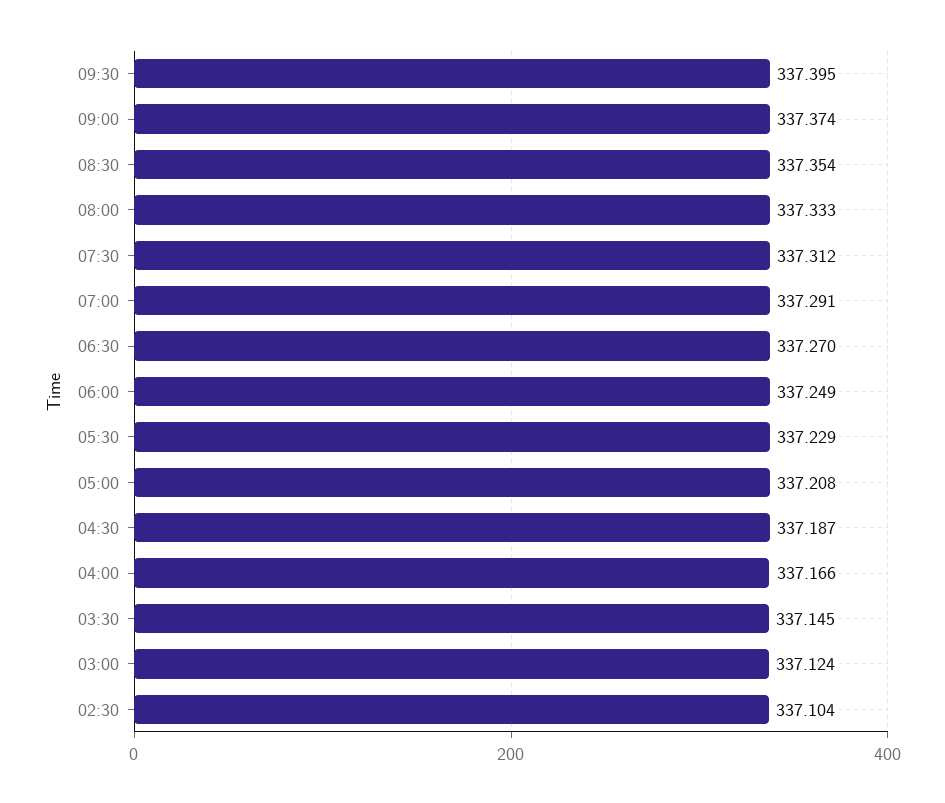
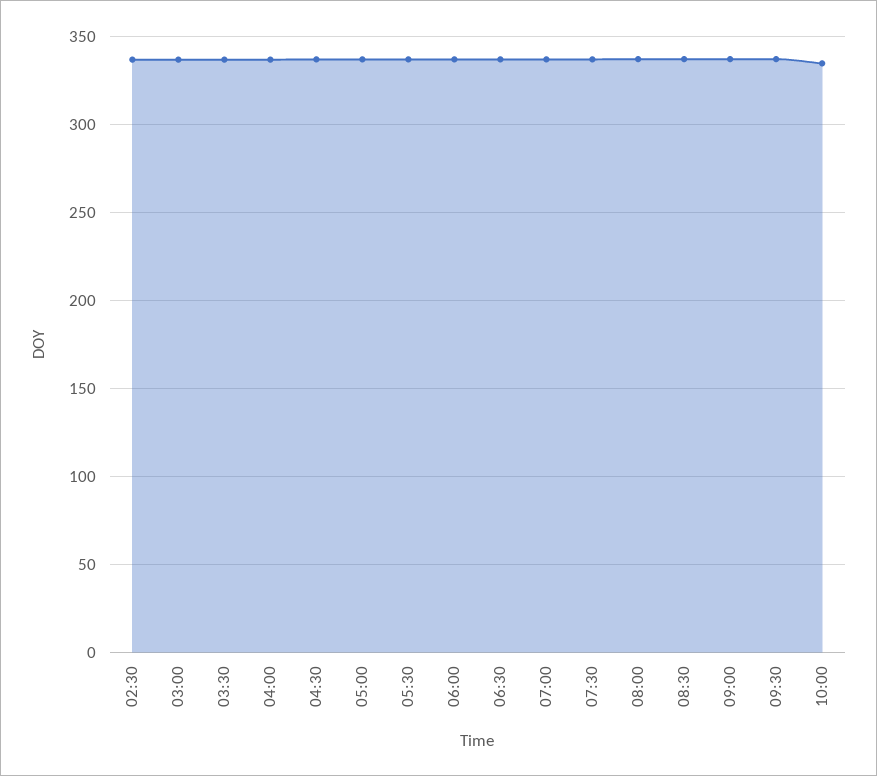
10:00: none -> 335

